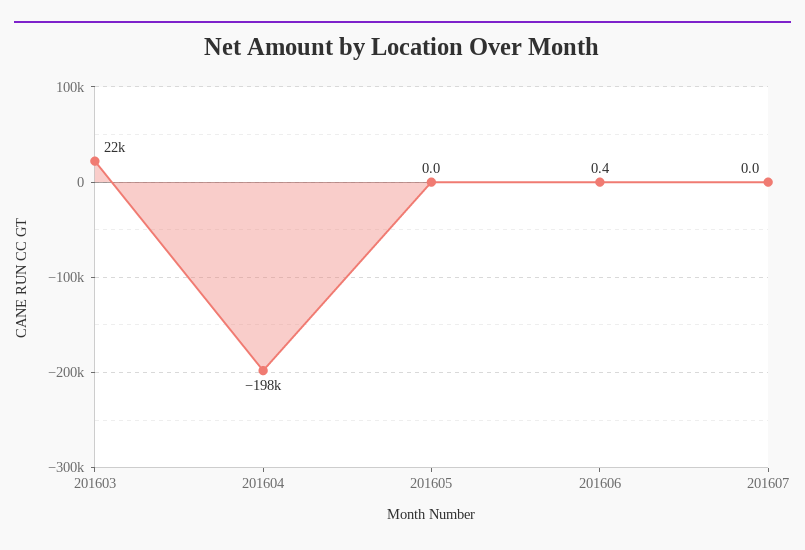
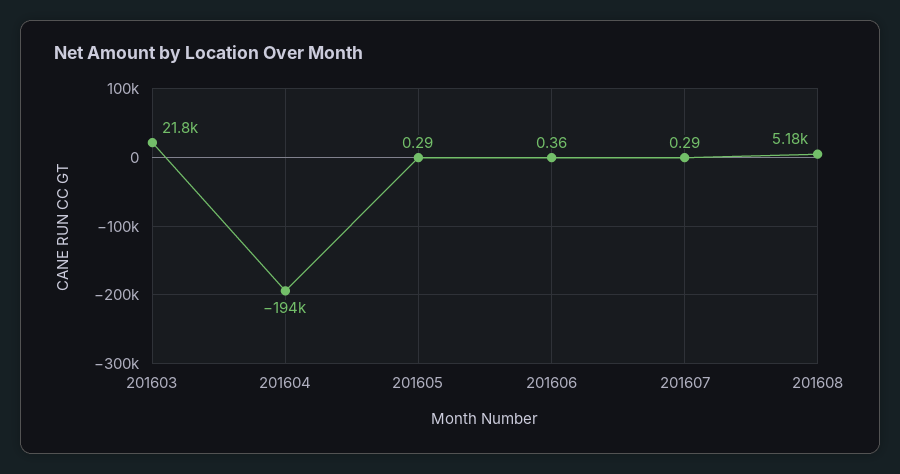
201604: -198000 -> -194000
201605: 0 -> 0.29
201607: 0 -> 0.29
201608: none -> 5180

